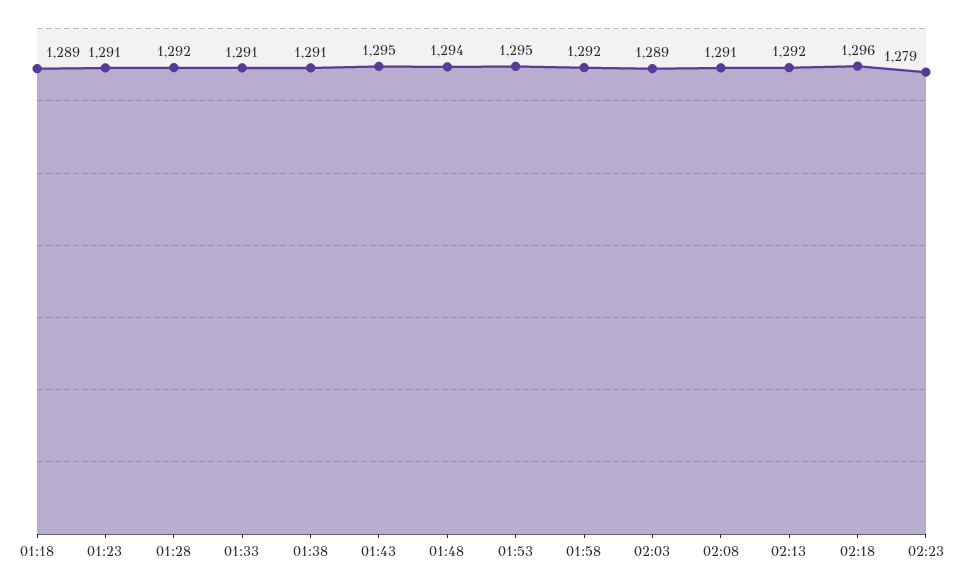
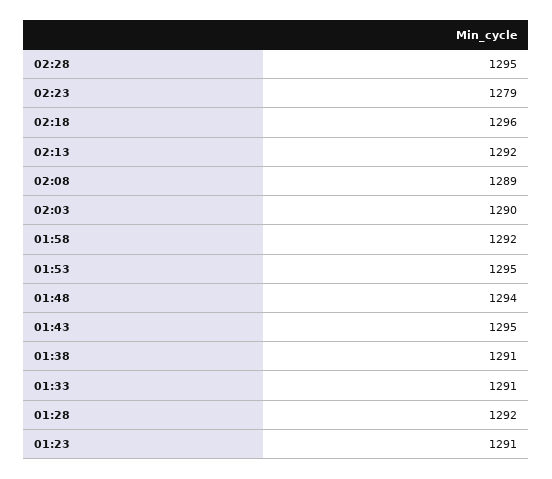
01:18: 1289 -> none
02:03: 1289 -> 1290
02:08: 1291 -> 1289
02:28: none -> 1295

